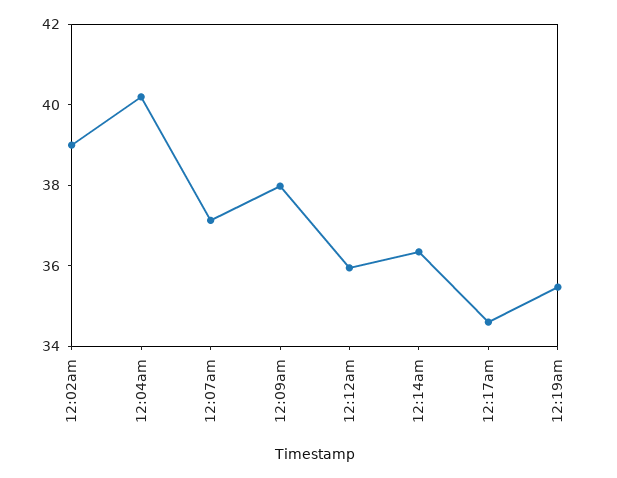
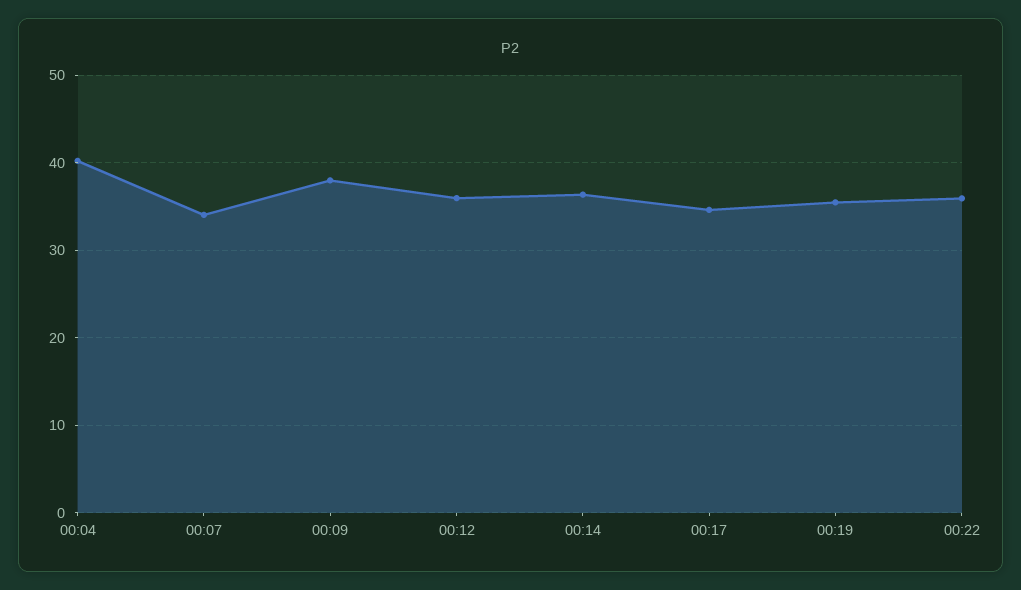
12:02am: 39 -> none
12:07am: 37 -> 34
00:22: none -> 36

